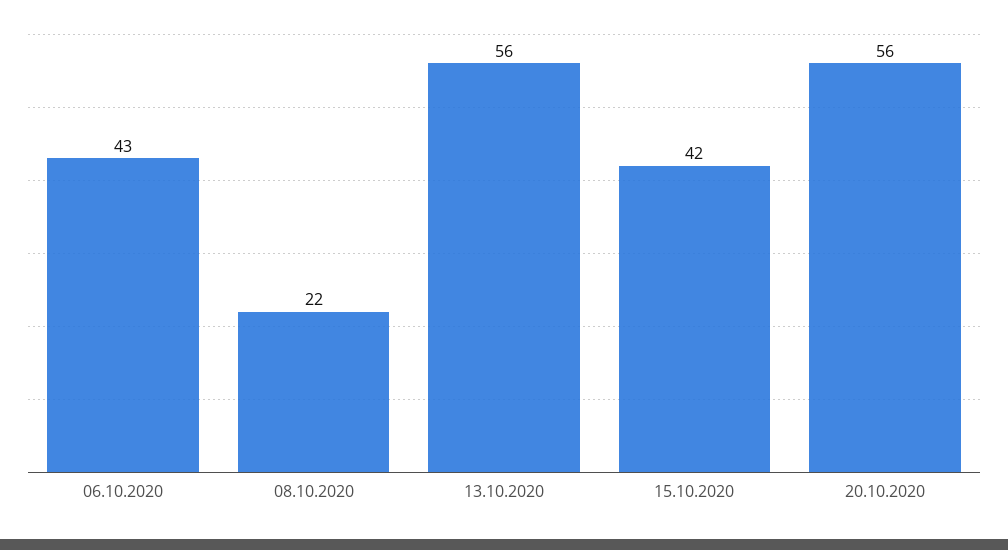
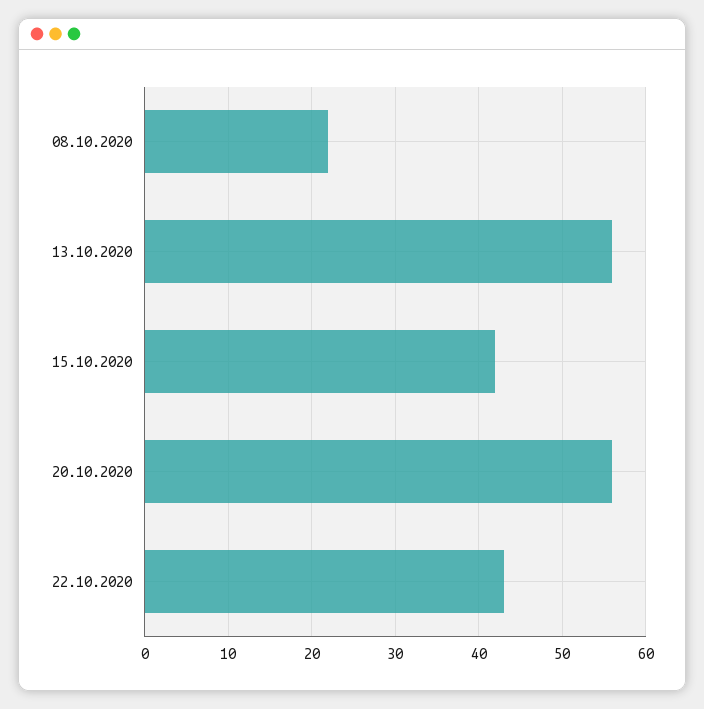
06.10.2020: 43 -> none
22.10.2020: none -> 43

